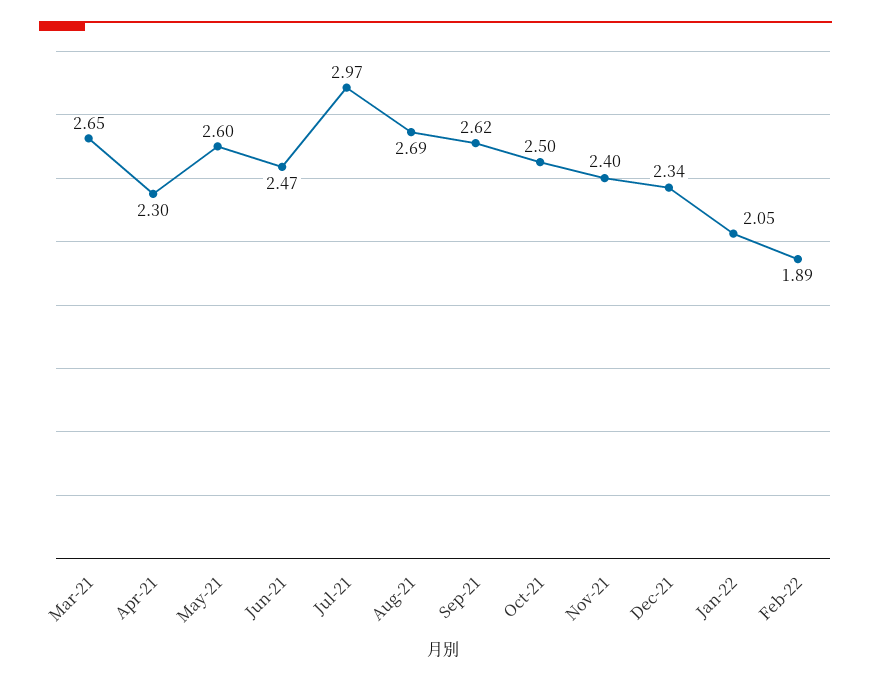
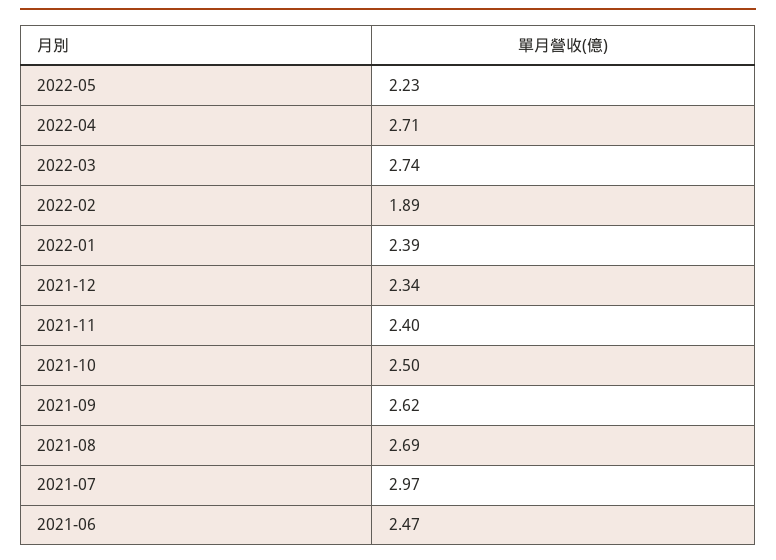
Mar-21: 2.65 -> none
Apr-21: 2.3 -> none
May-21: 2.6 -> none
Jan-22: 2.05 -> 2.39
2022-05: none -> 2.23
2022-04: none -> 2.71
2022-03: none -> 2.74

